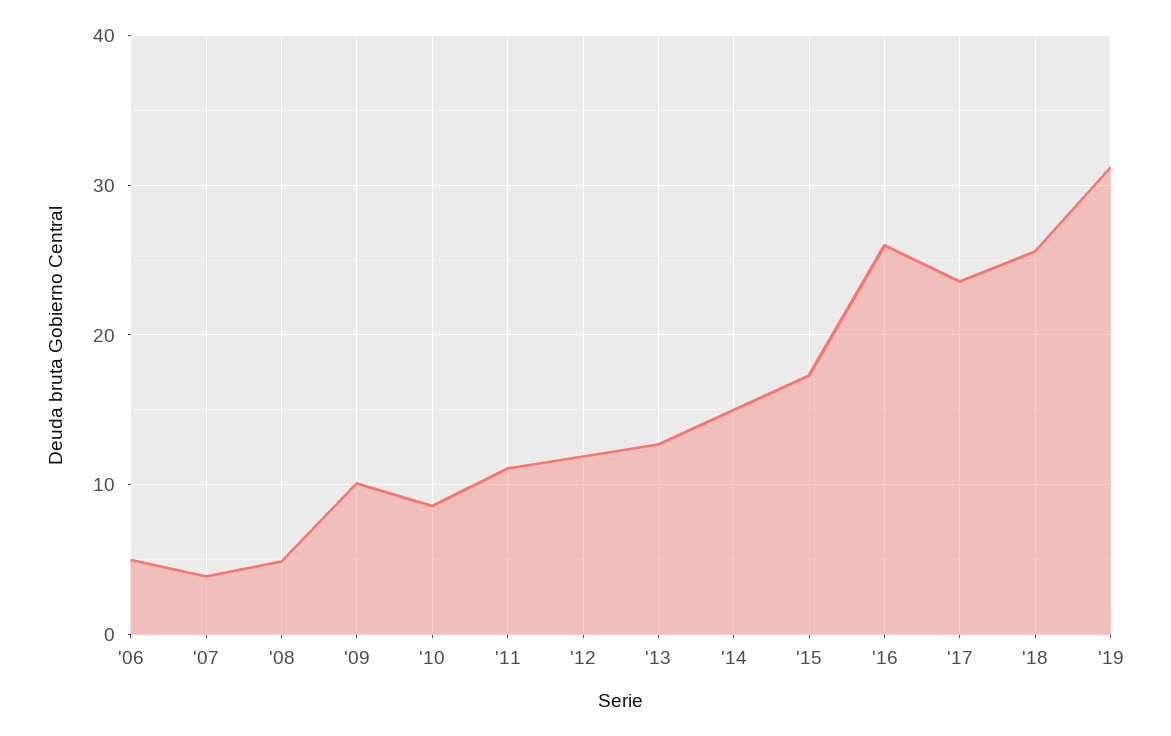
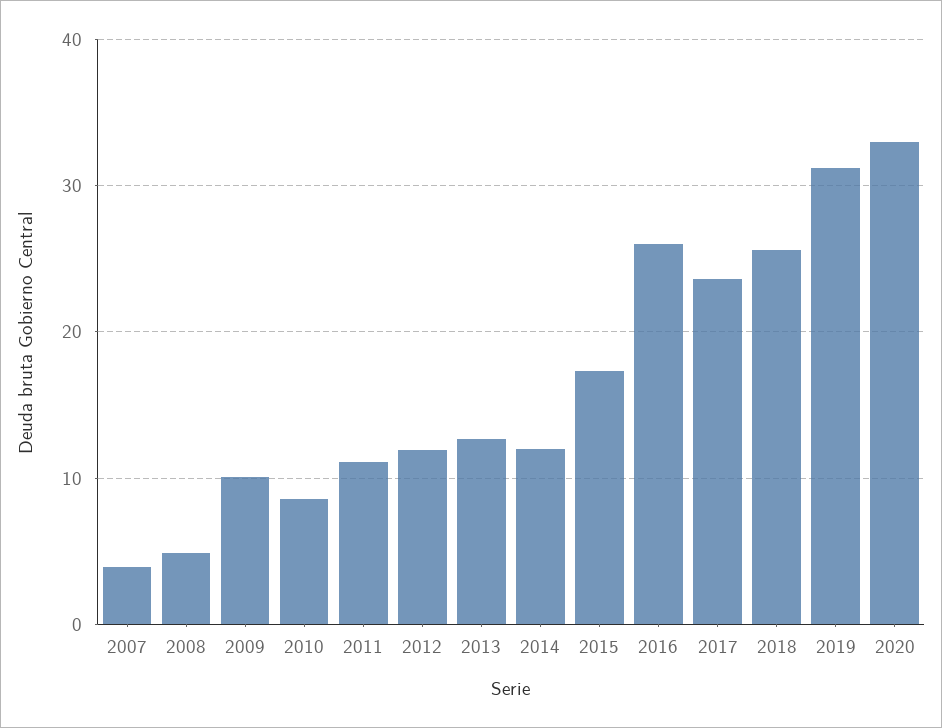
'06: 5 -> none
'14: 15 -> 12
2020: none -> 33

